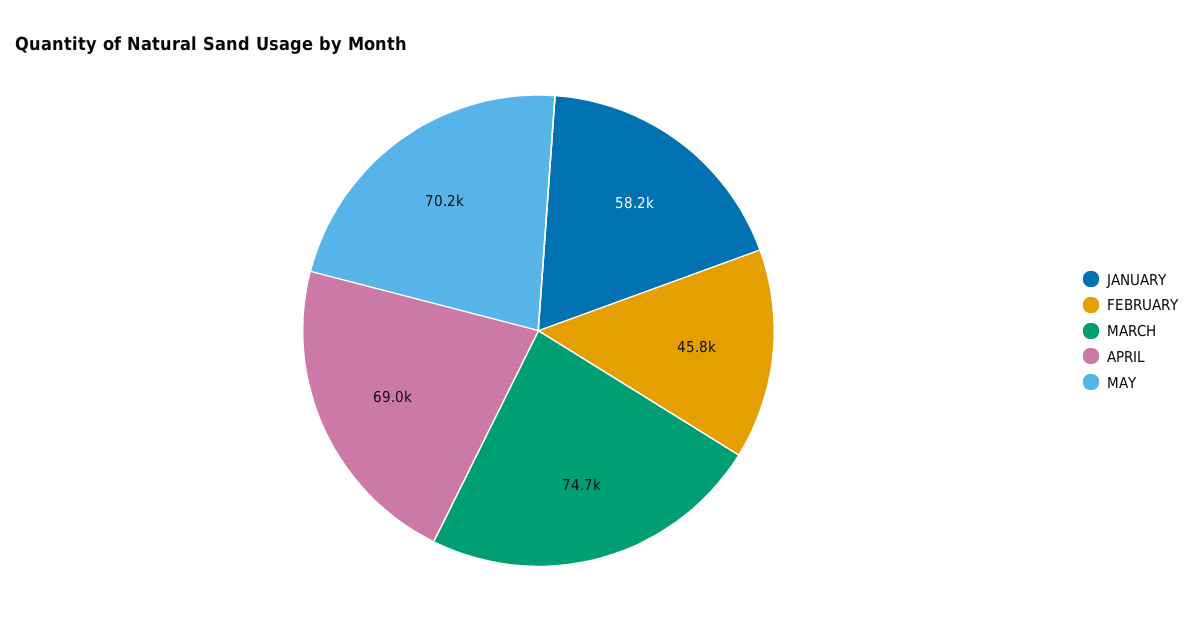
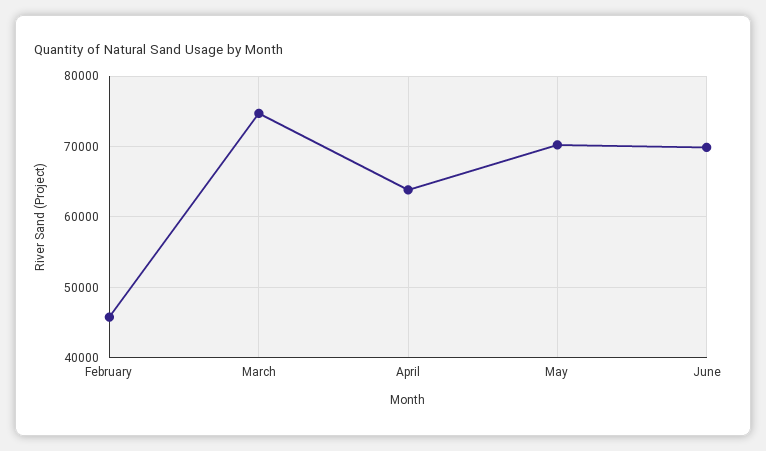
JANUARY: 58200 -> none
APRIL: 69000 -> 64000
June: none -> 70000

